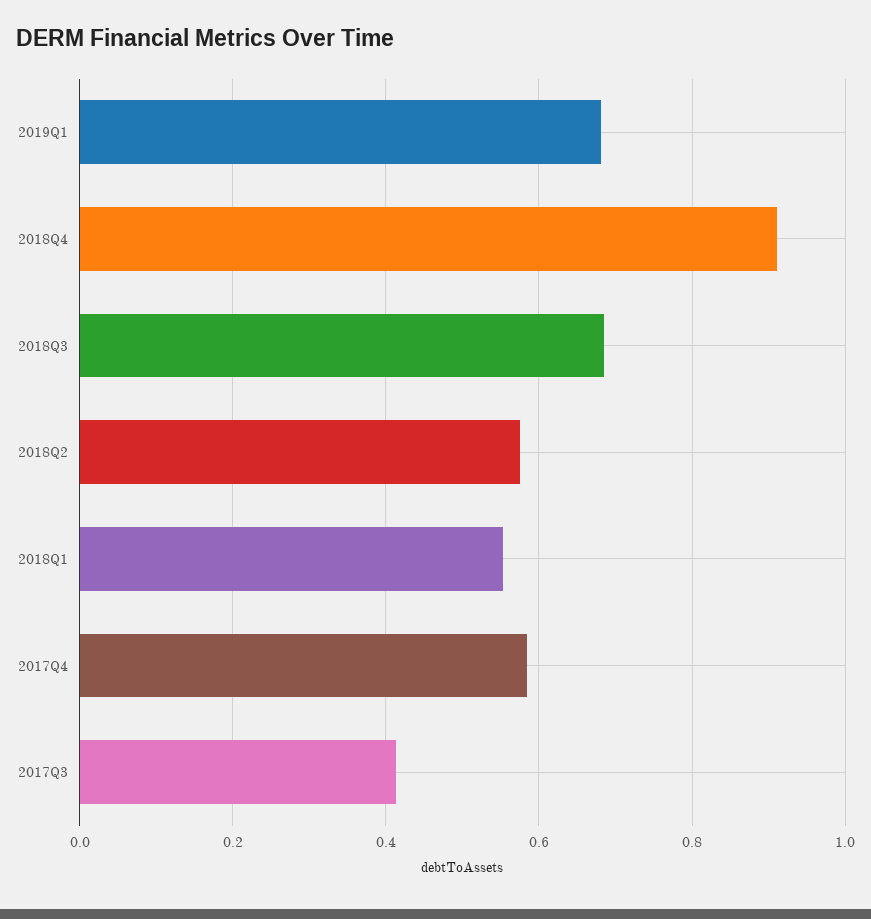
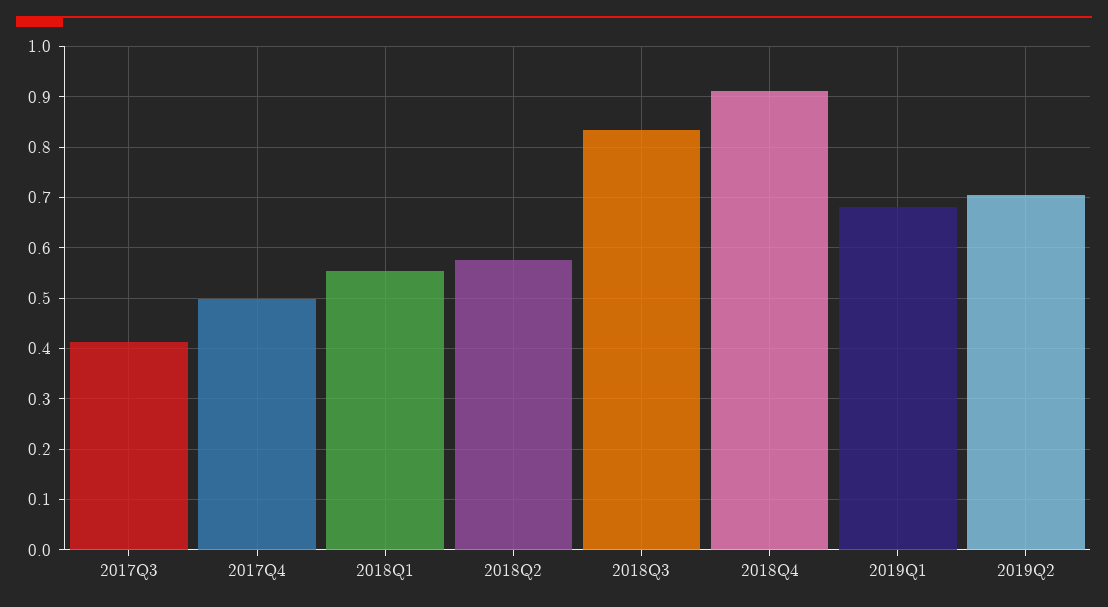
2018Q3: 0.68 -> 0.84
2017Q4: 0.58 -> 0.5
2019Q2: none -> 0.7

